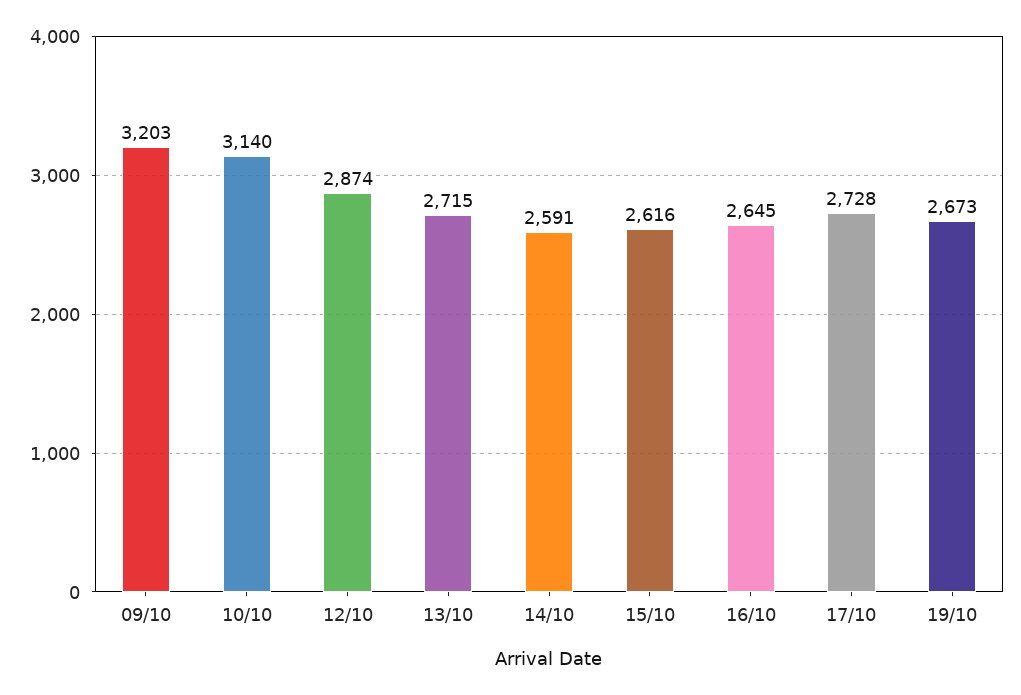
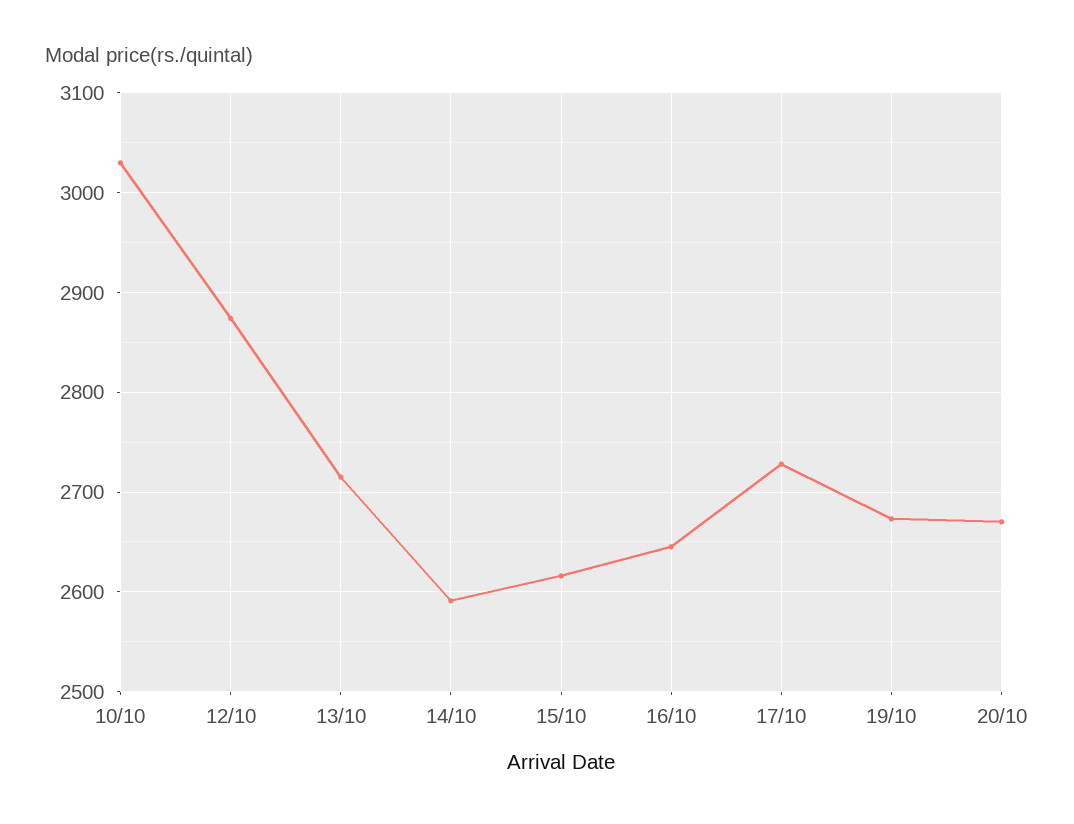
09/10: 3203 -> none
10/10: 3140 -> 3030
20/10: none -> 2670

